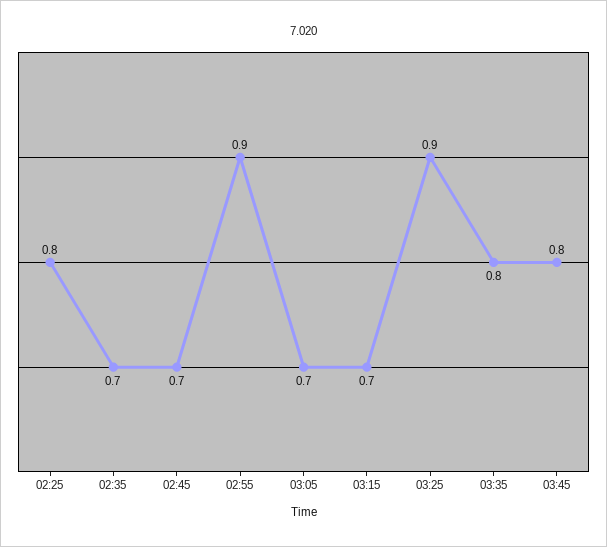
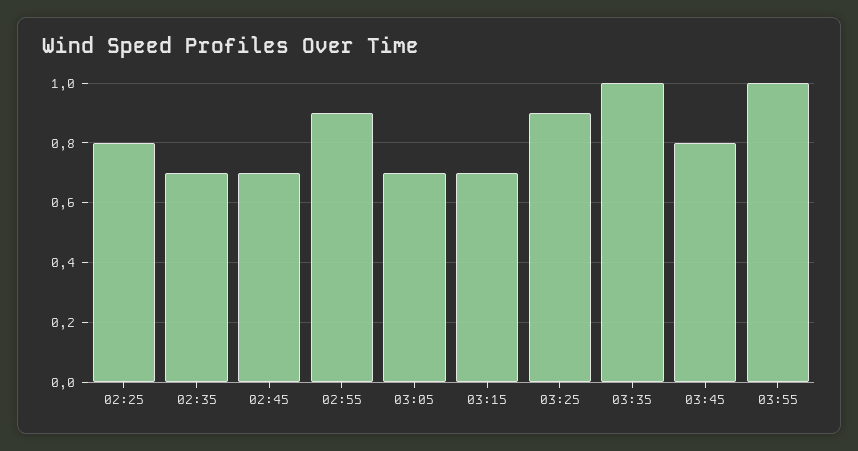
03:35: 0.8 -> 1
03:55: none -> 1

